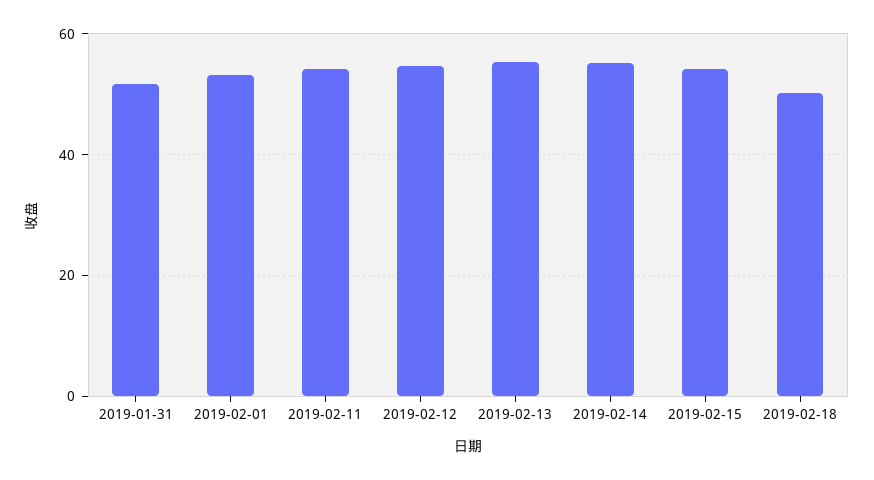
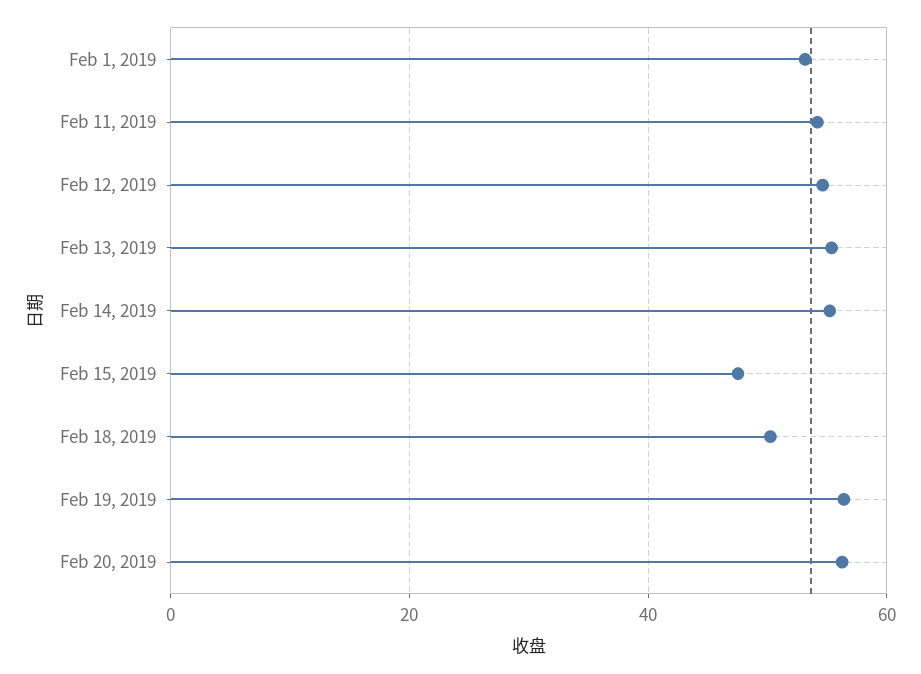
2019-01-31: 52 -> none
2019-02-15: 54 -> 48
Feb 19, 2019: none -> 56
Feb 20, 2019: none -> 56

